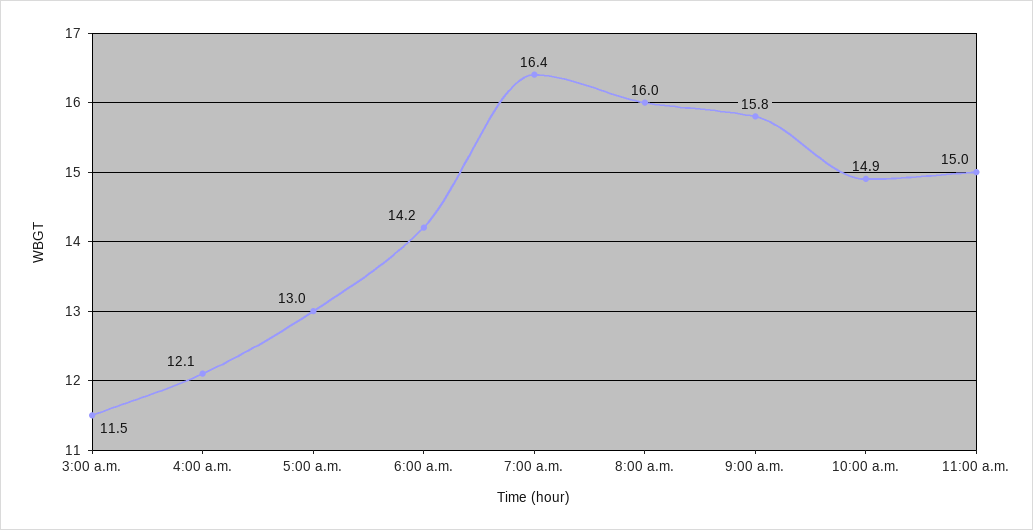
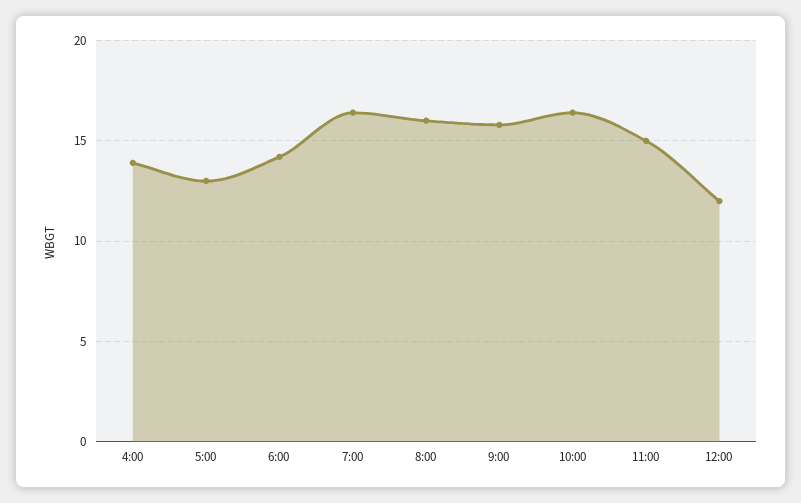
3:00 a.m.: 11.5 -> none
4:00 a.m.: 12.1 -> 14
10:00 a.m.: 14.9 -> 16.5
12:00: none -> 12

